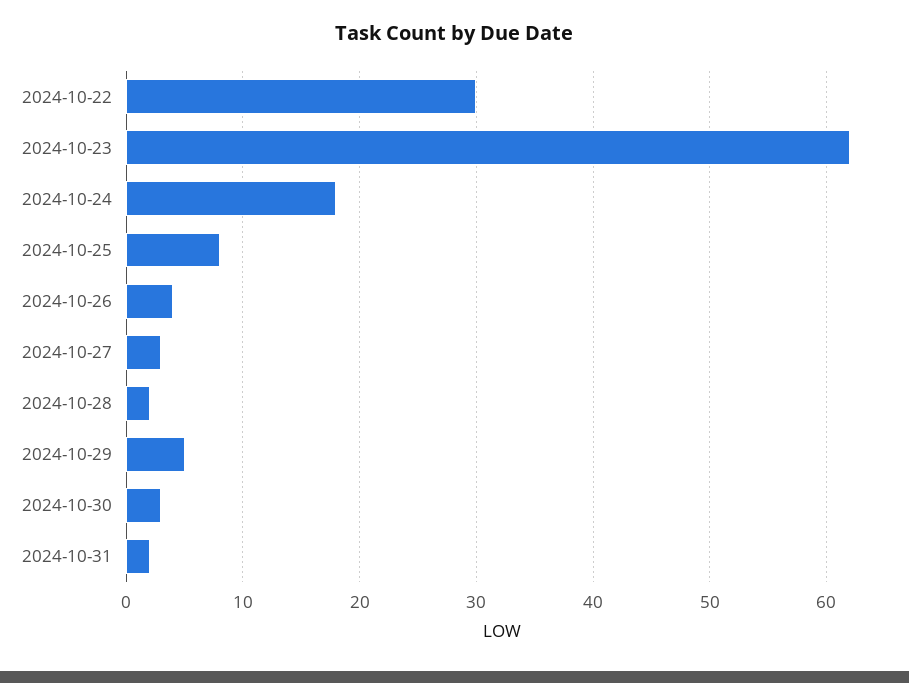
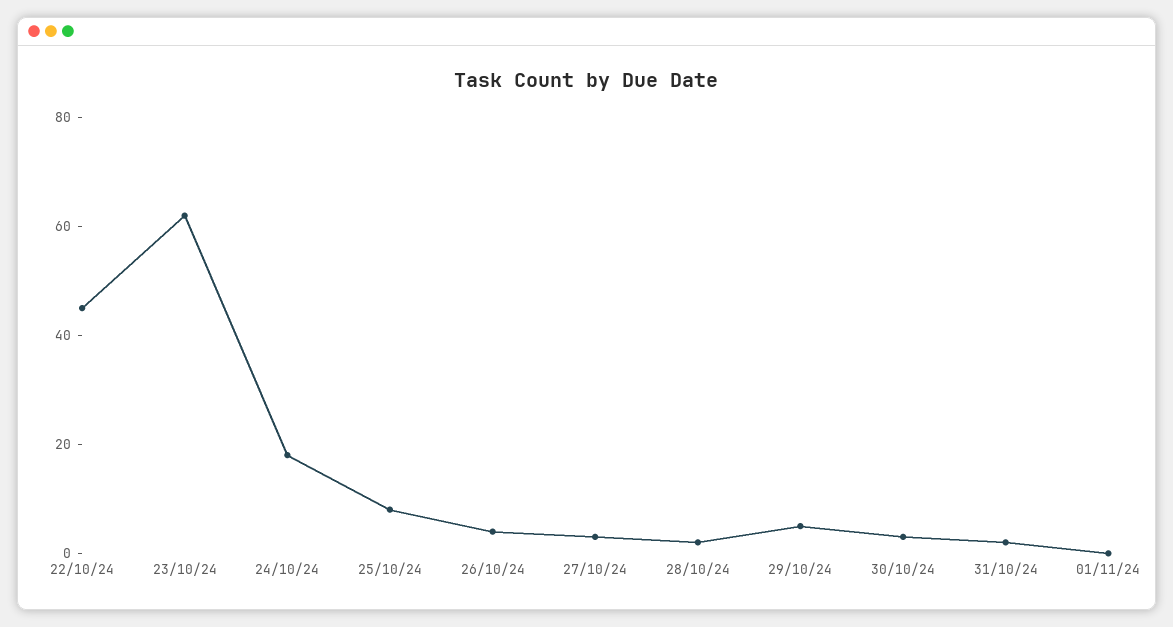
2024-10-22: 30 -> 45
01/11/24: none -> 0

